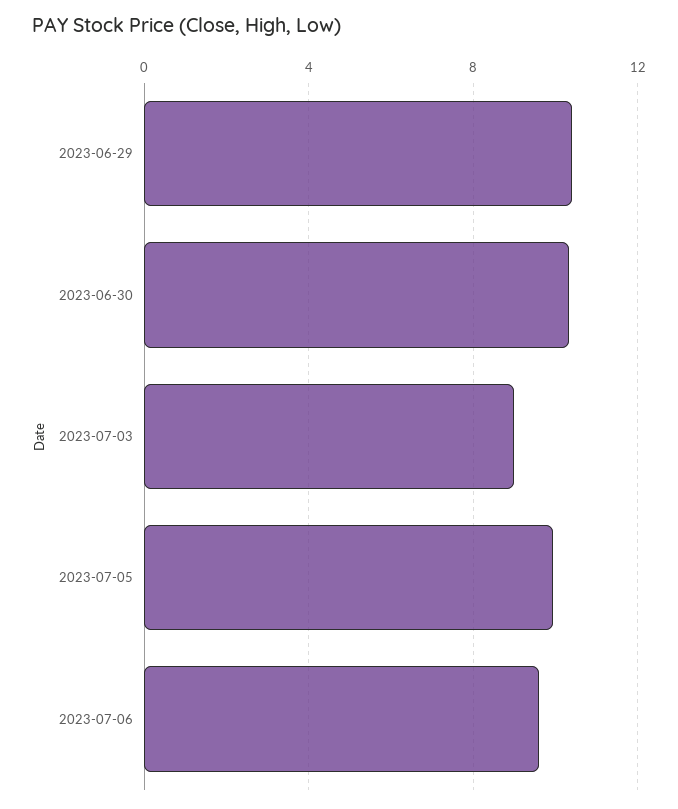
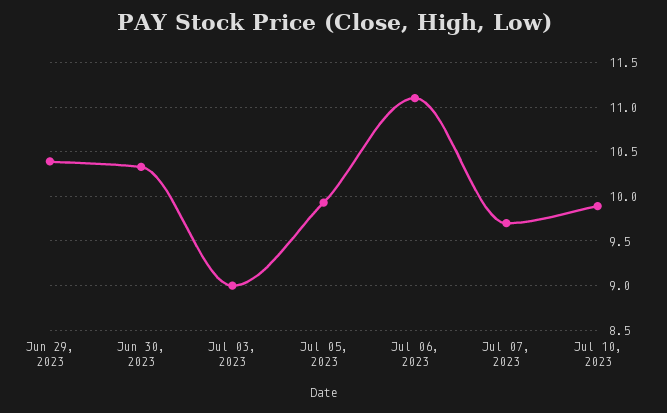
2023-07-06: 9.5 -> 11.1
Jul 07, 2023: none -> 9.7
Jul 10, 2023: none -> 9.9

